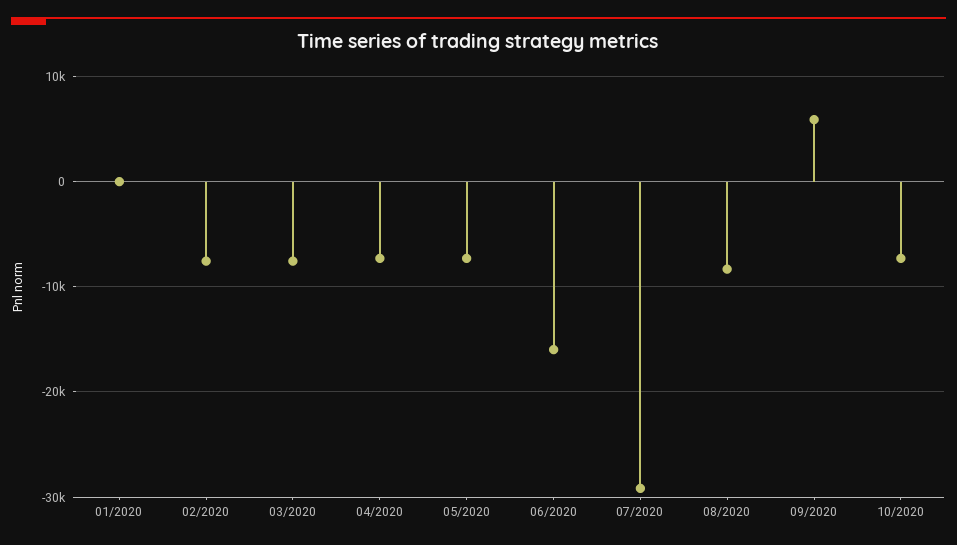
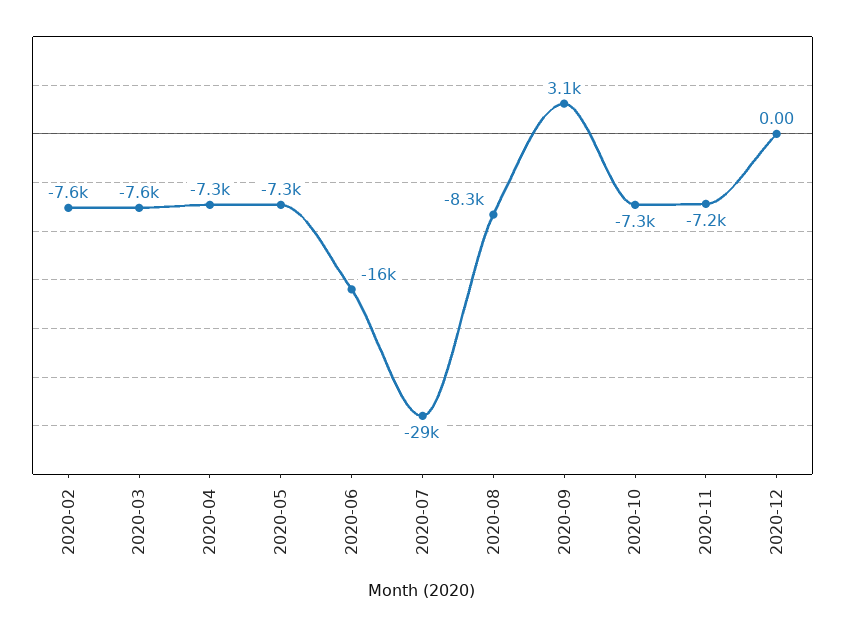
01/2020: 0 -> none
09/2020: 6000 -> 3100
2020-11: none -> -7200
2020-12: none -> 0

